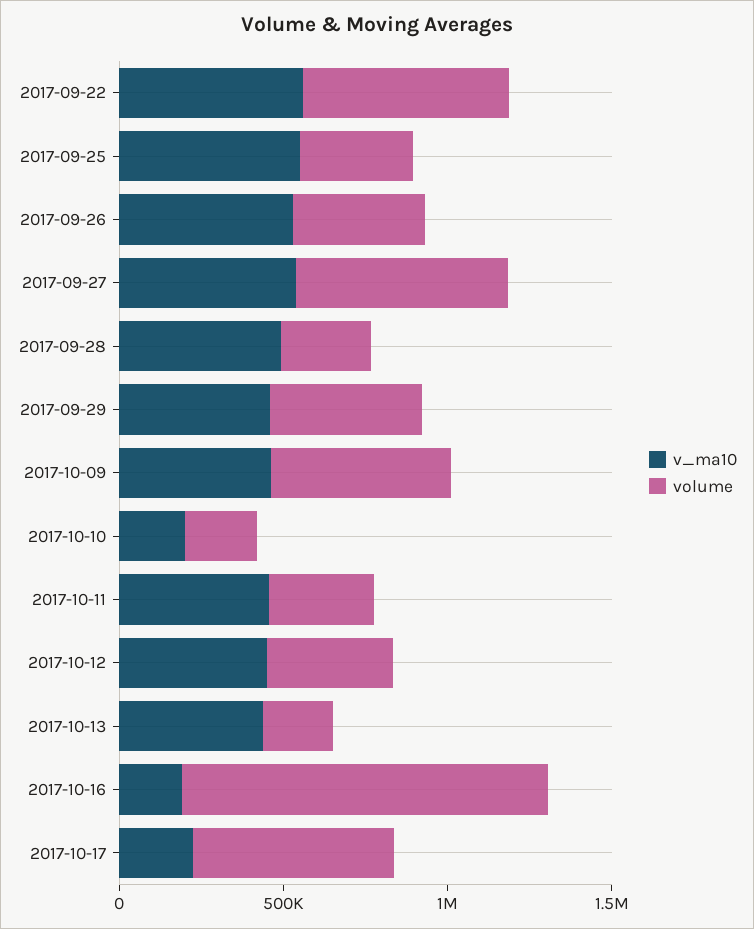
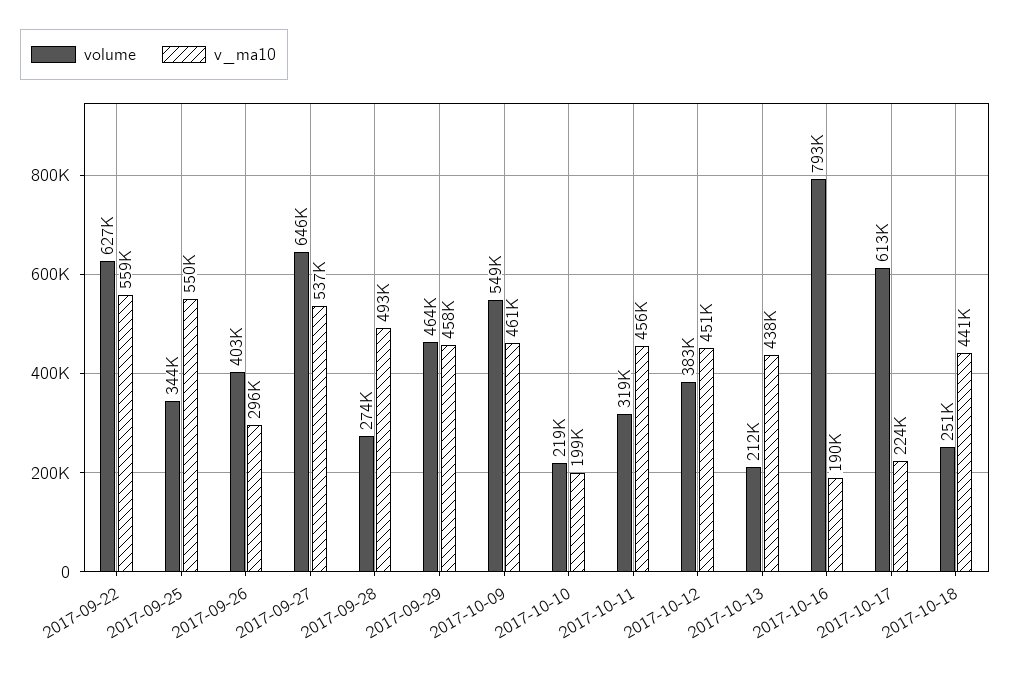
v_ma10, 2017-09-26: 500000 -> 296000
volume, 2017-10-16: 1100000 -> 793000
volume, 2017-10-18: none -> 251000
v_ma10, 2017-10-18: none -> 441000

